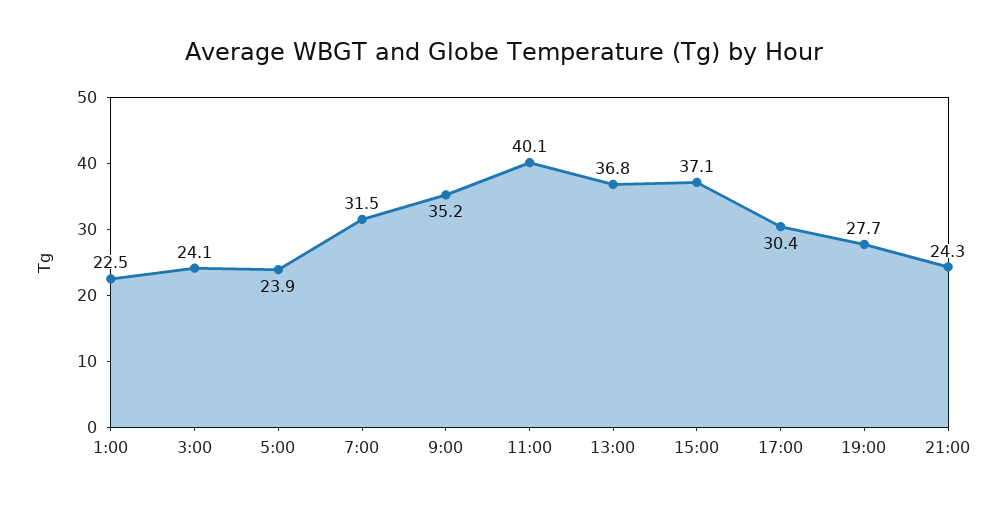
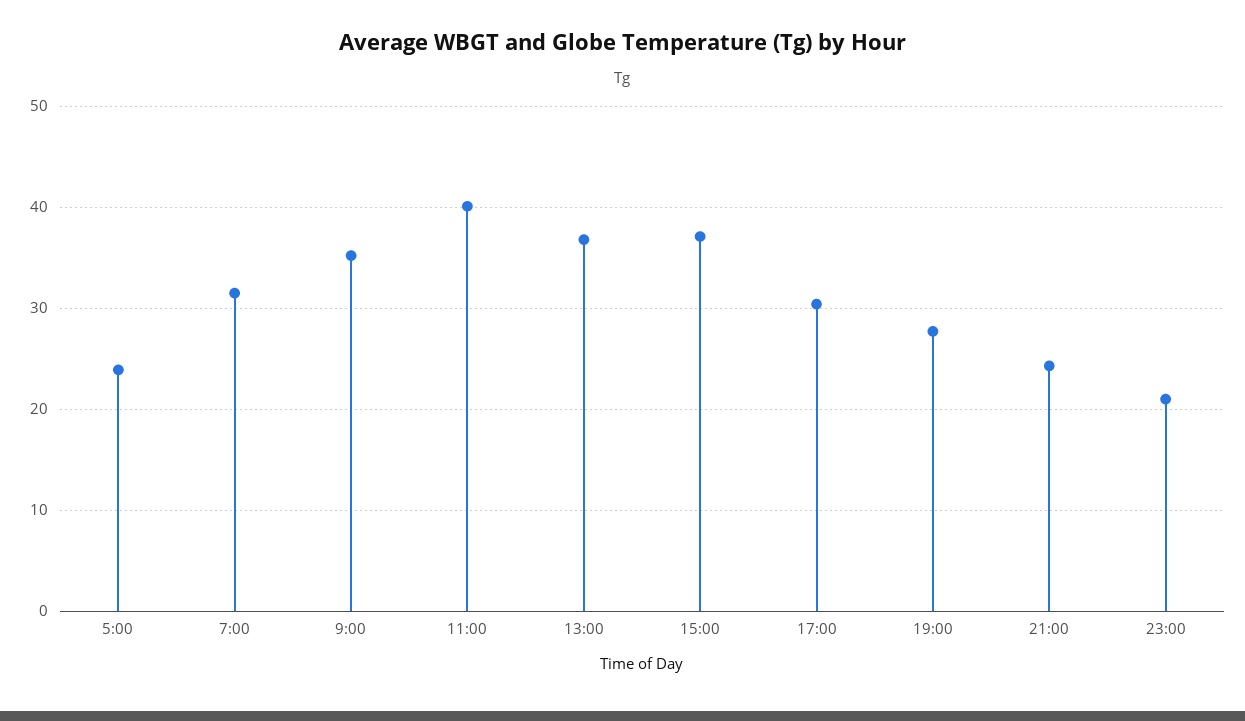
1:00: 22.5 -> none
3:00: 24.1 -> none
23:00: none -> 21

